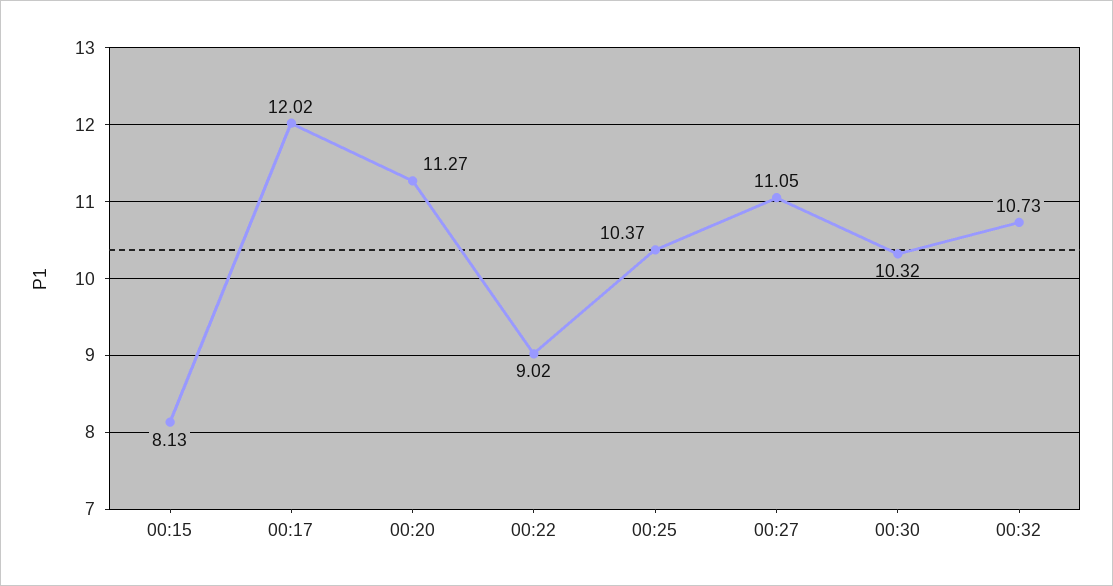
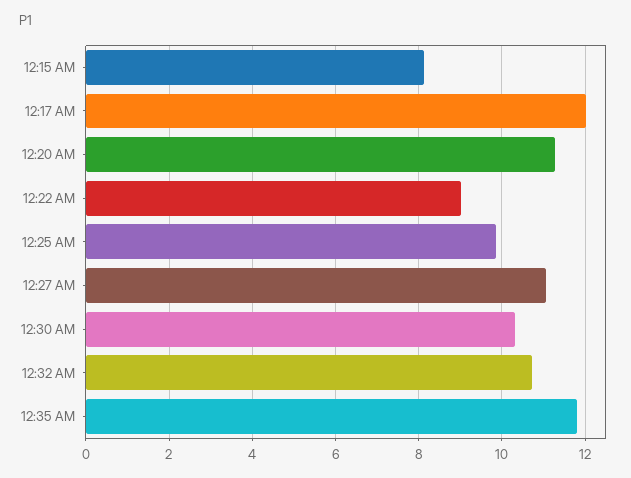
00:25: 10.37 -> 9.8
12:35 AM: none -> 11.8

